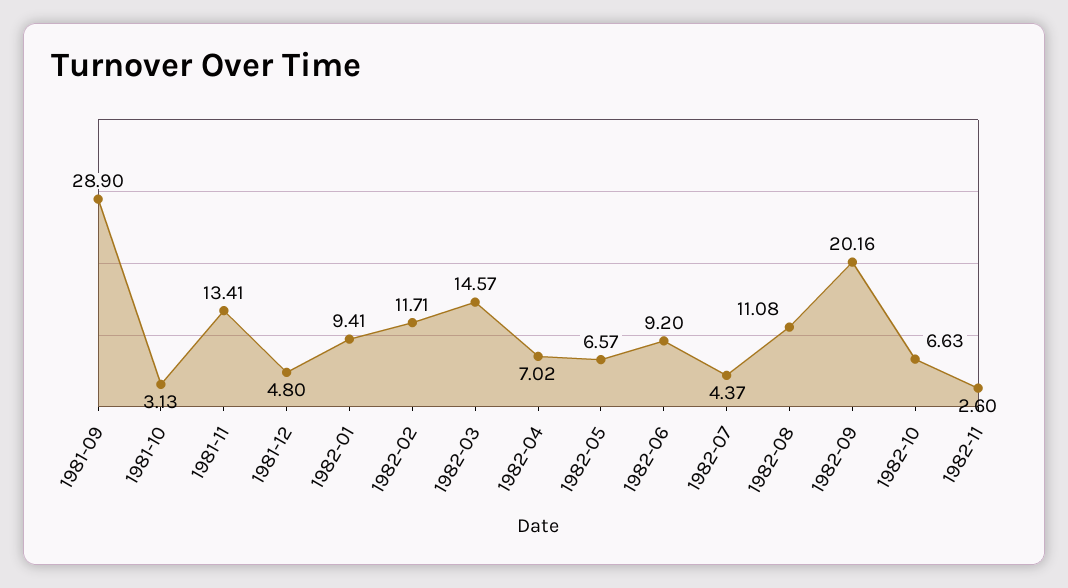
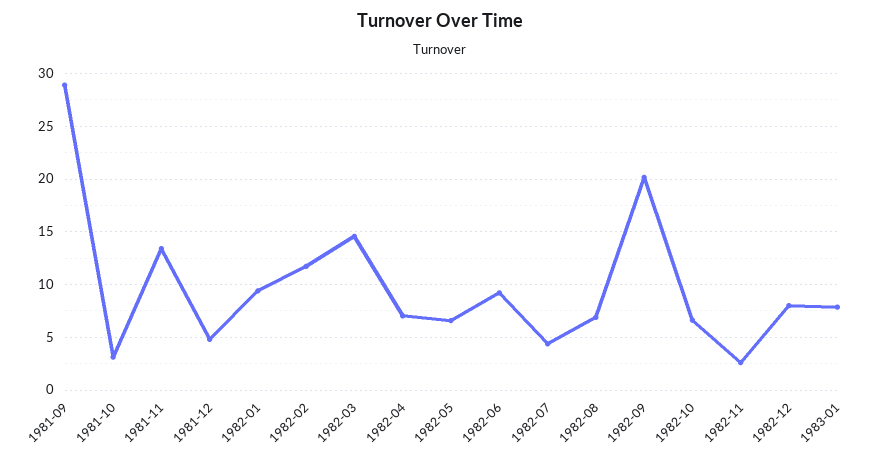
1982-08: 11.08 -> 7
1982-12: none -> 8
1983-01: none -> 8

